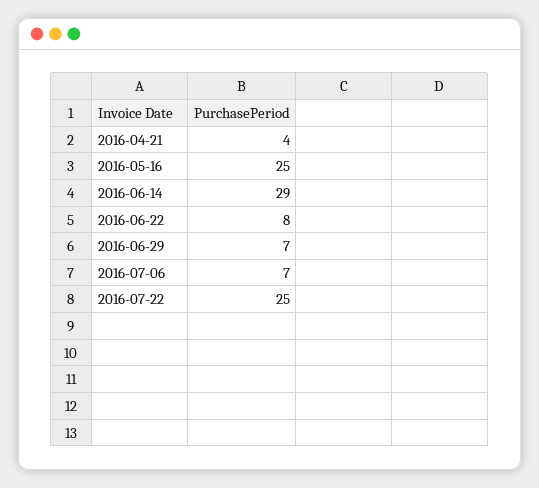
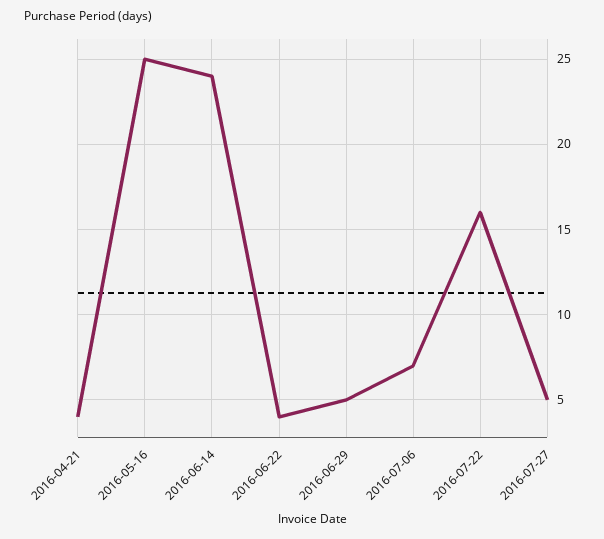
2016-06-14: 29 -> 24
2016-06-22: 8 -> 4
2016-06-29: 7 -> 5
2016-07-22: 25 -> 16
2016-07-27: none -> 5

